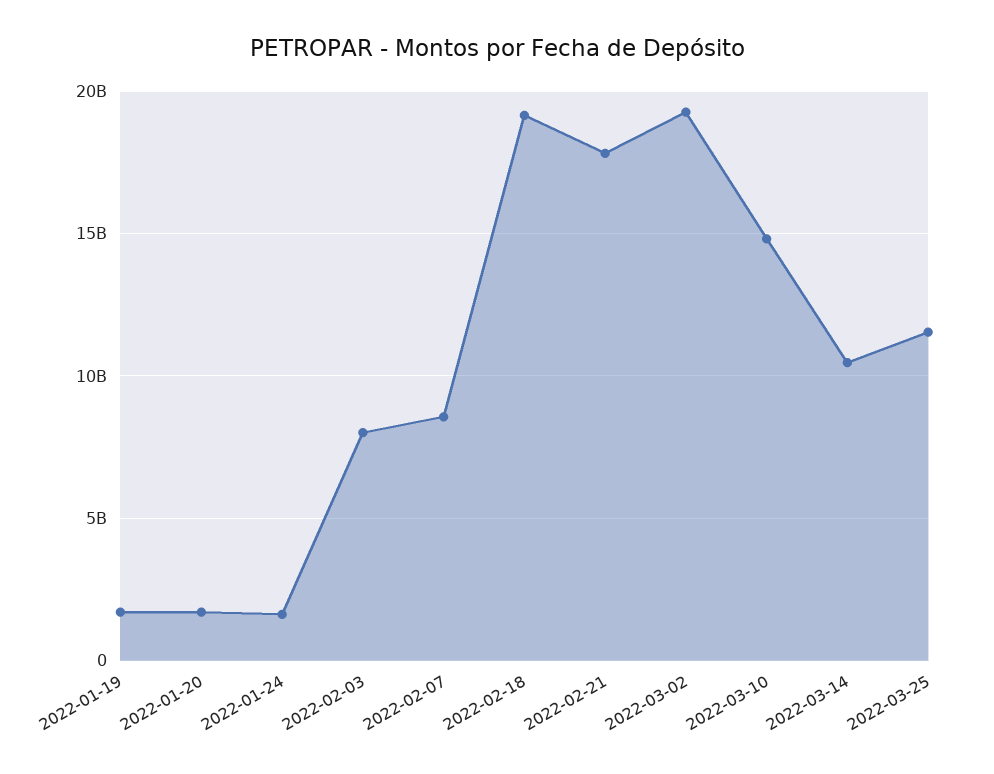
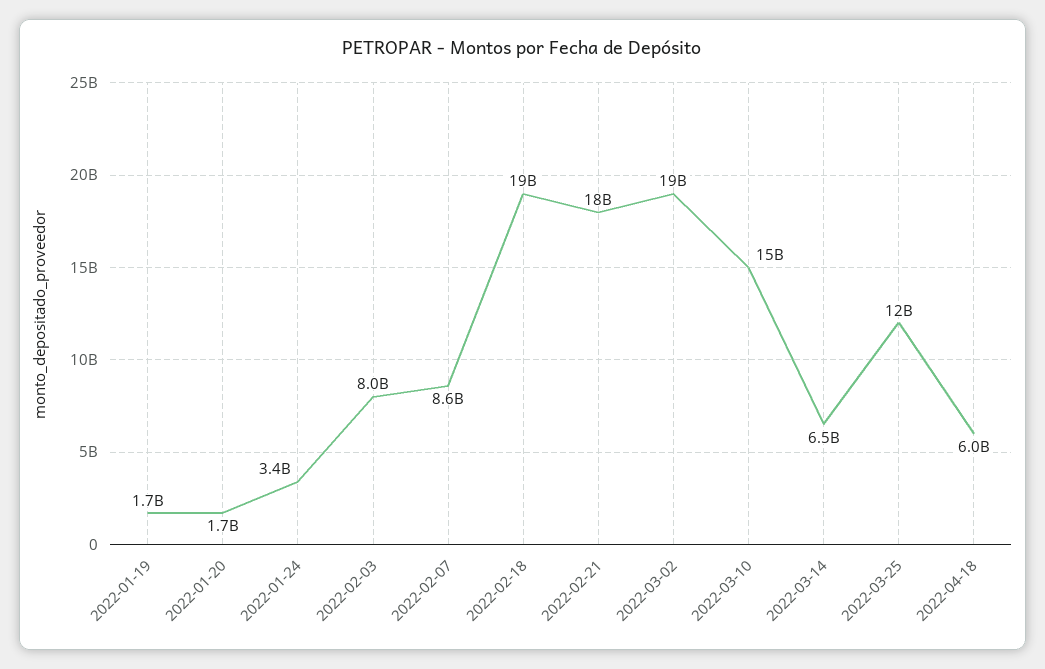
2022-01-24: 1500000000 -> 3400000000
2022-03-14: 10500000000 -> 6500000000
2022-04-18: none -> 6000000000

